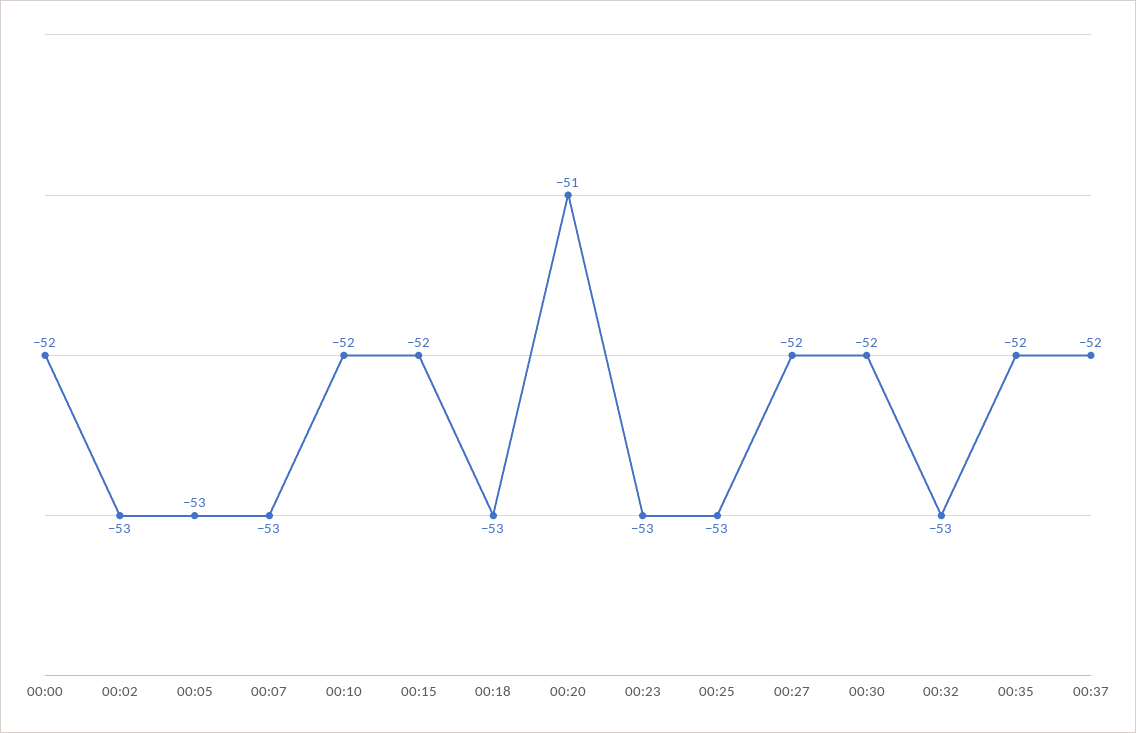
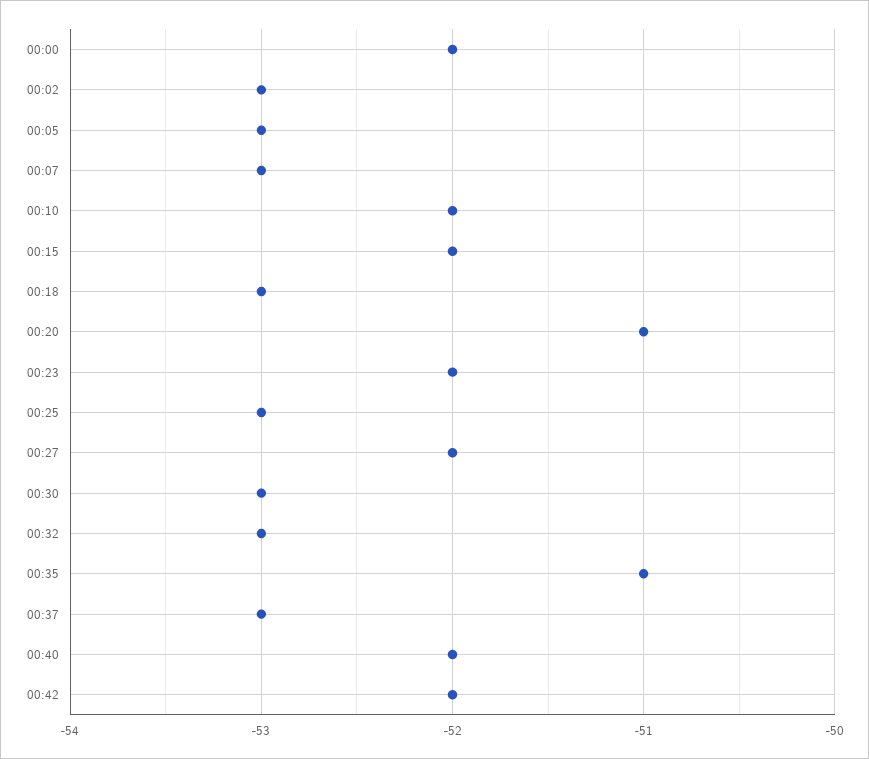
00:23: -53 -> -52
00:30: -52 -> -53
00:35: -52 -> -51
00:37: -52 -> -53
00:40: none -> -52
00:42: none -> -52

